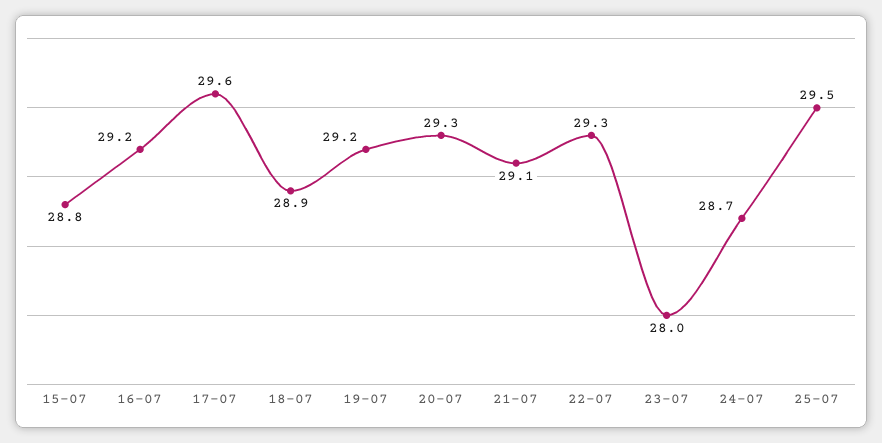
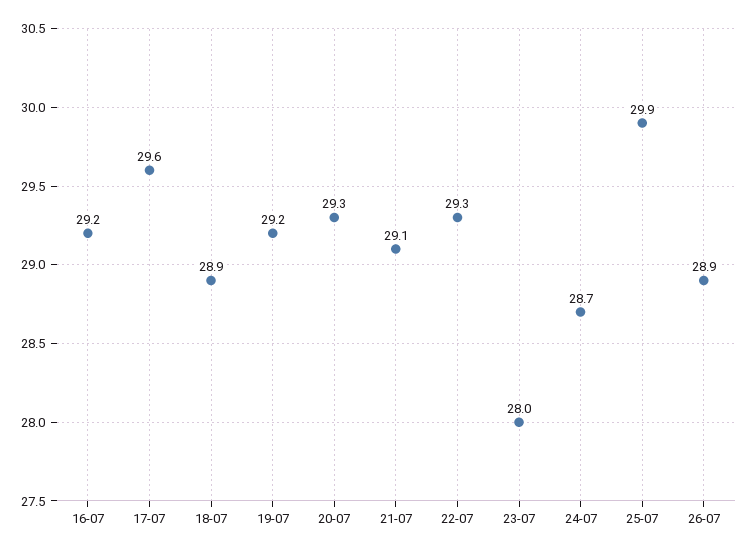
15-07: 28.8 -> none
25-07: 29.5 -> 29.9
26-07: none -> 28.9

